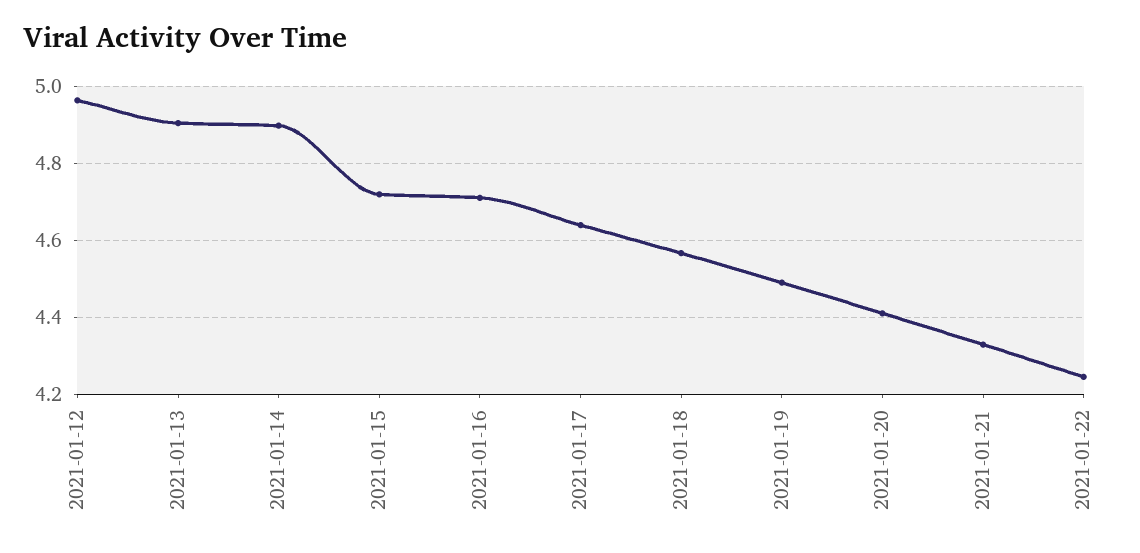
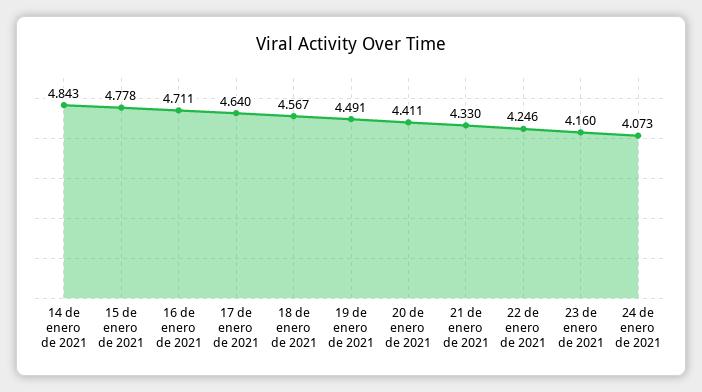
2021-01-12: 4.96 -> none
2021-01-13: 4.9 -> none
2021-01-14: 4.9 -> 4.843
2021-01-15: 4.72 -> 4.778
23 de enero de 2021: none -> 4.16
24 de enero de 2021: none -> 4.073

